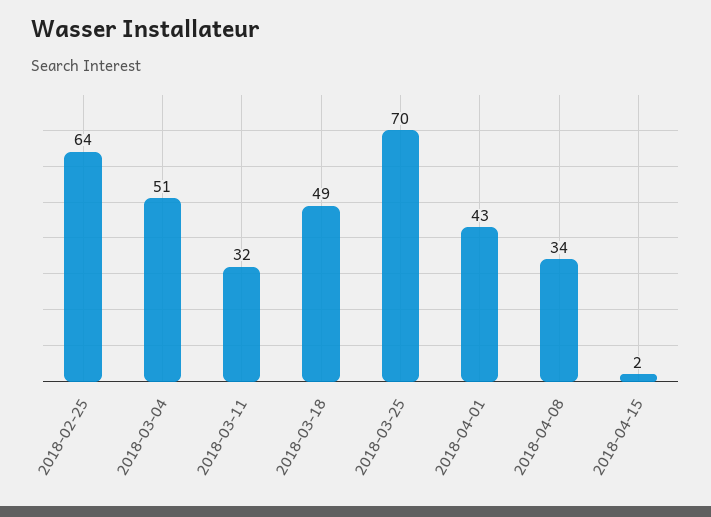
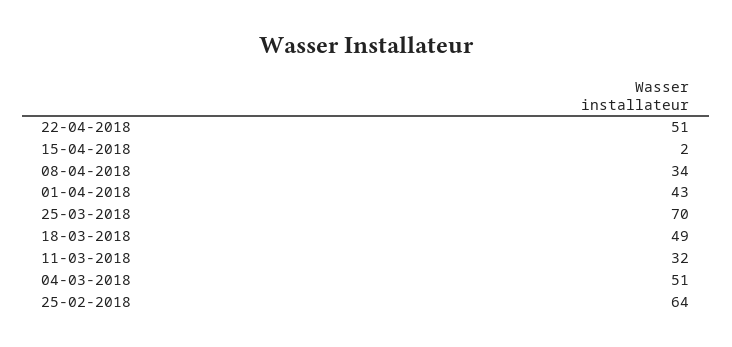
22-04-2018: none -> 51

